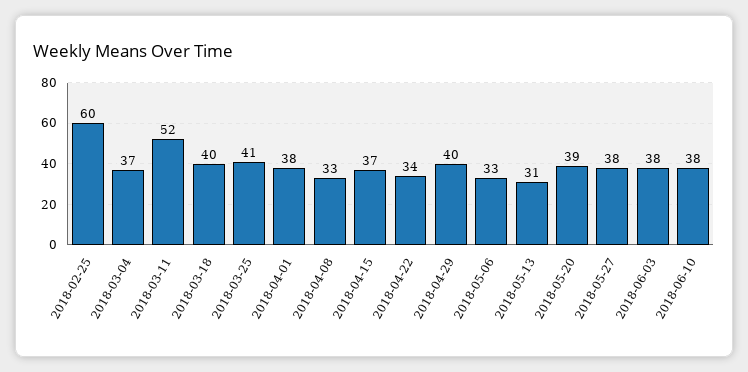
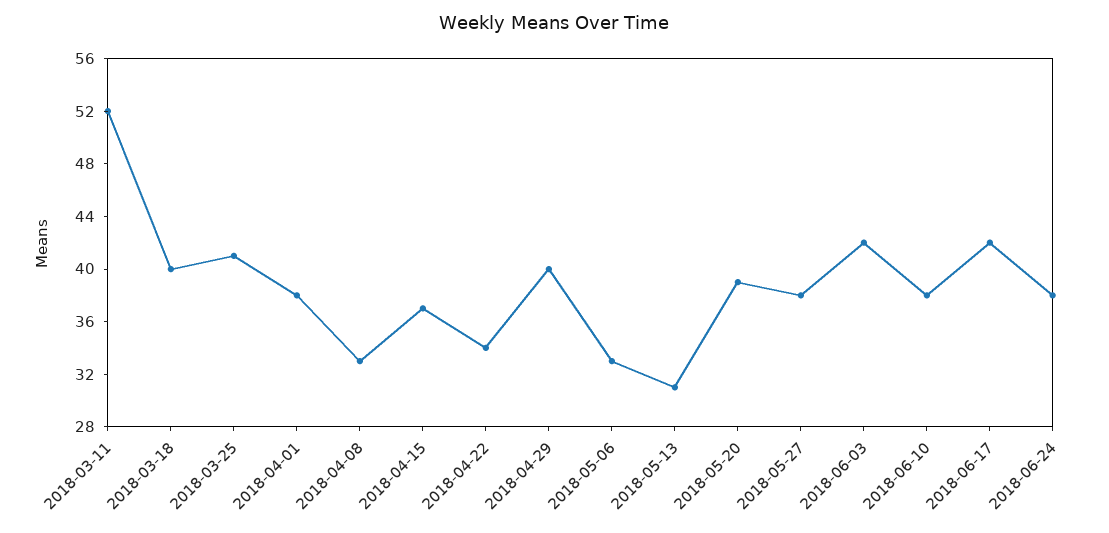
2018-02-25: 60 -> none
2018-03-04: 37 -> none
2018-06-03: 38 -> 42
2018-06-17: none -> 42
2018-06-24: none -> 38

